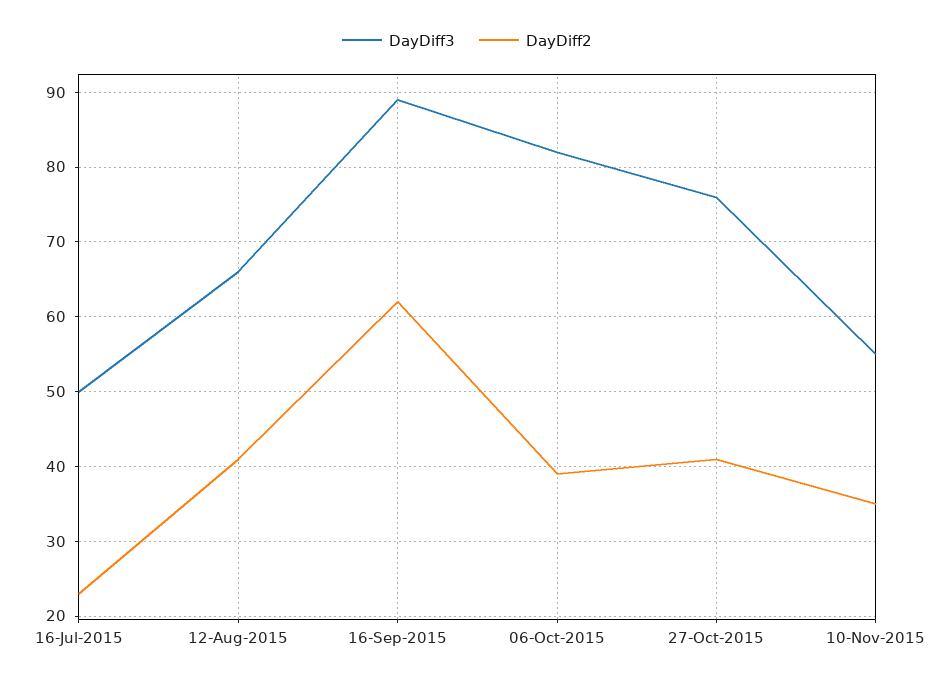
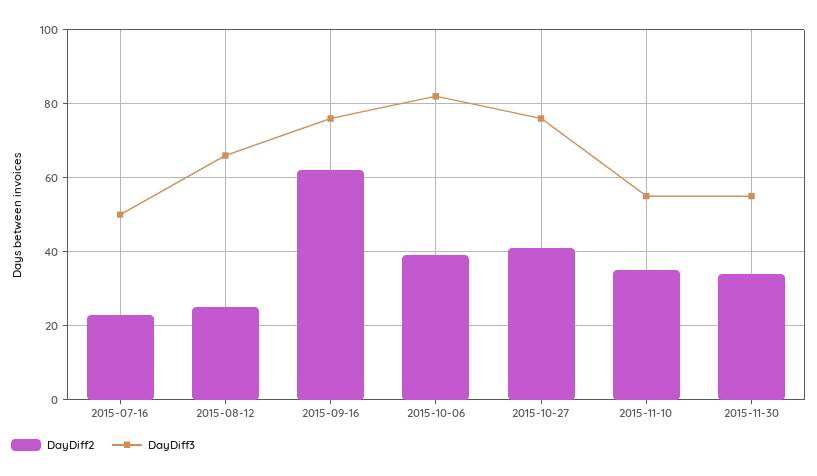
DayDiff2, 12-Aug-2015: 41 -> 25
DayDiff3, 16-Sep-2015: 89 -> 75
DayDiff2, 2015-11-30: none -> 35
DayDiff3, 2015-11-30: none -> 55

